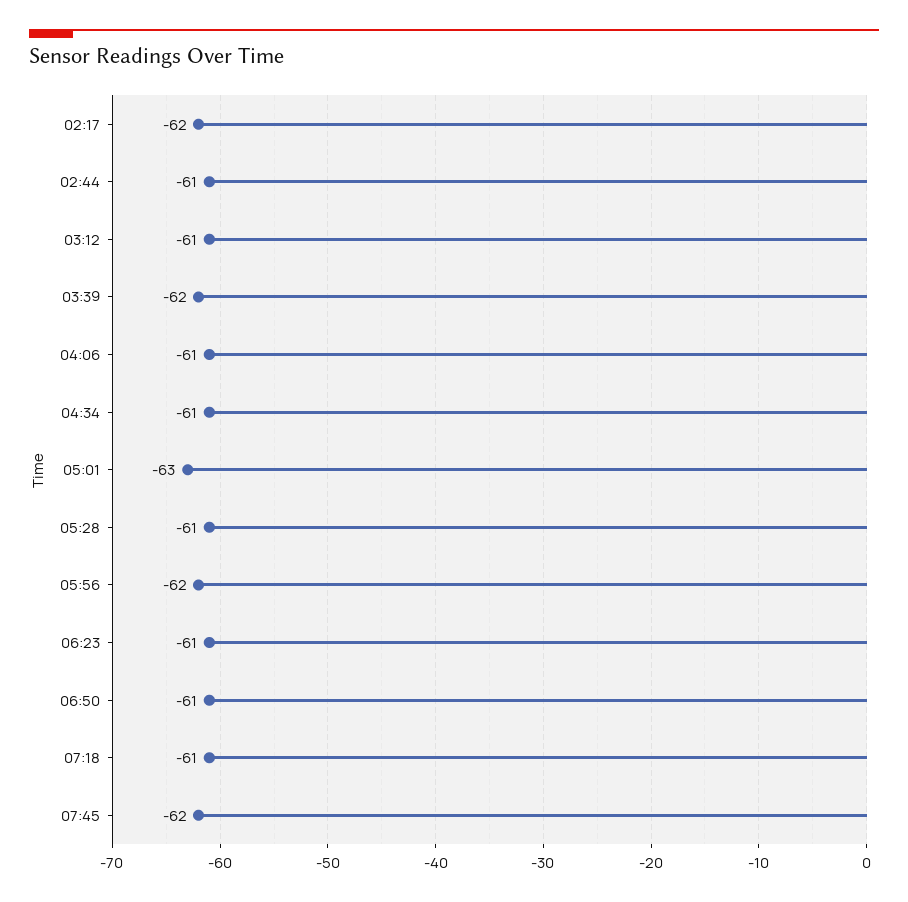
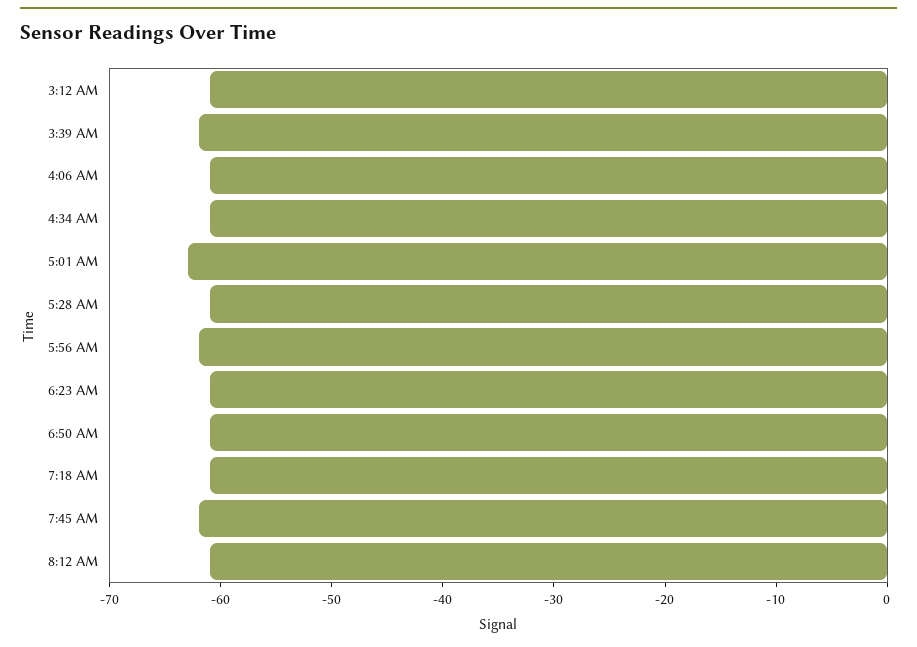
02:17: -62 -> none
02:44: -61 -> none
8:12 AM: none -> -61

